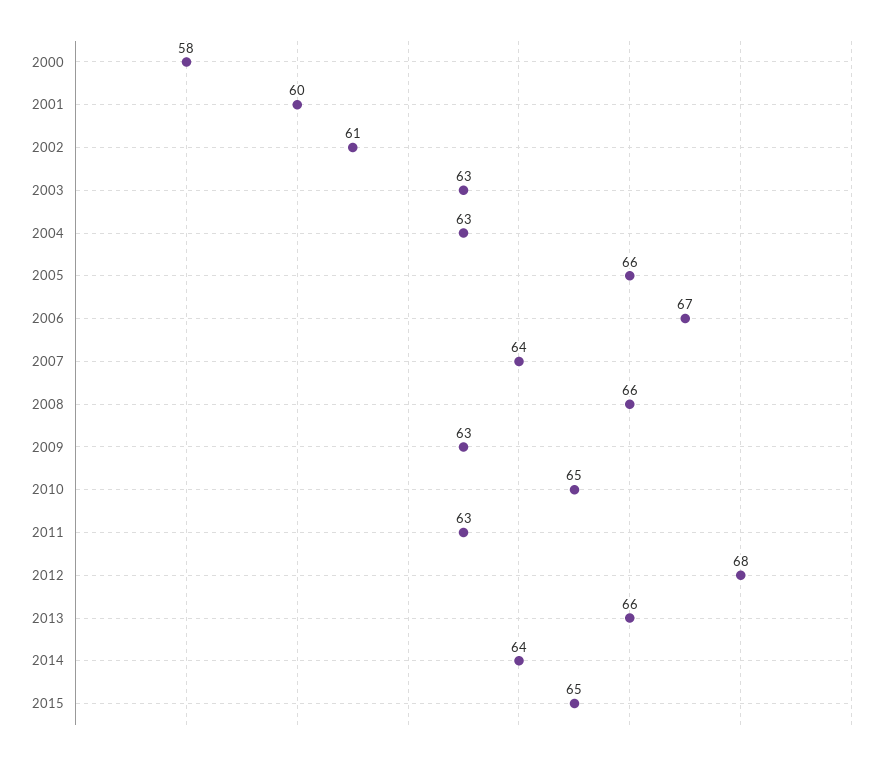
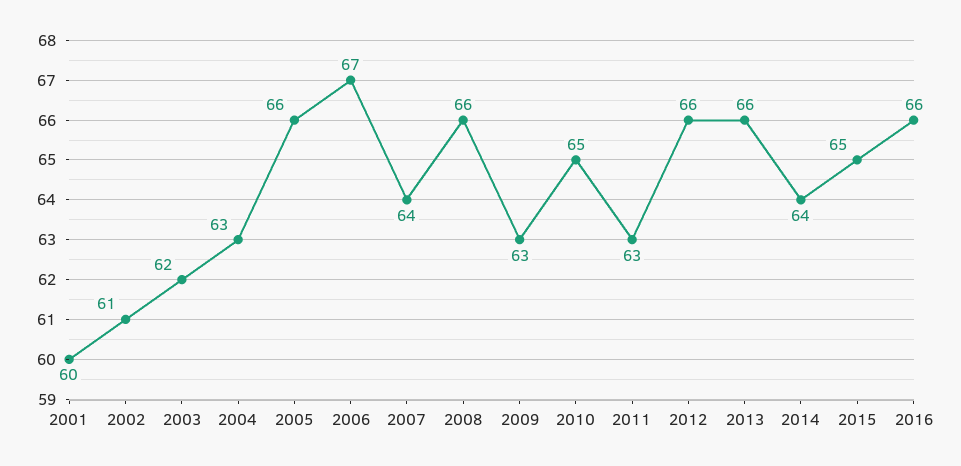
2000: 58 -> none
2003: 63 -> 62
2012: 68 -> 66
2016: none -> 66

